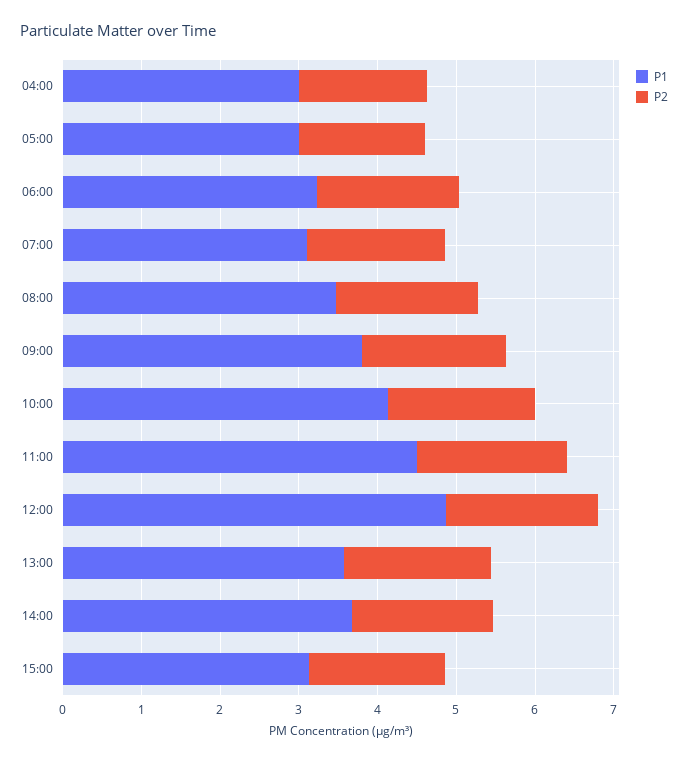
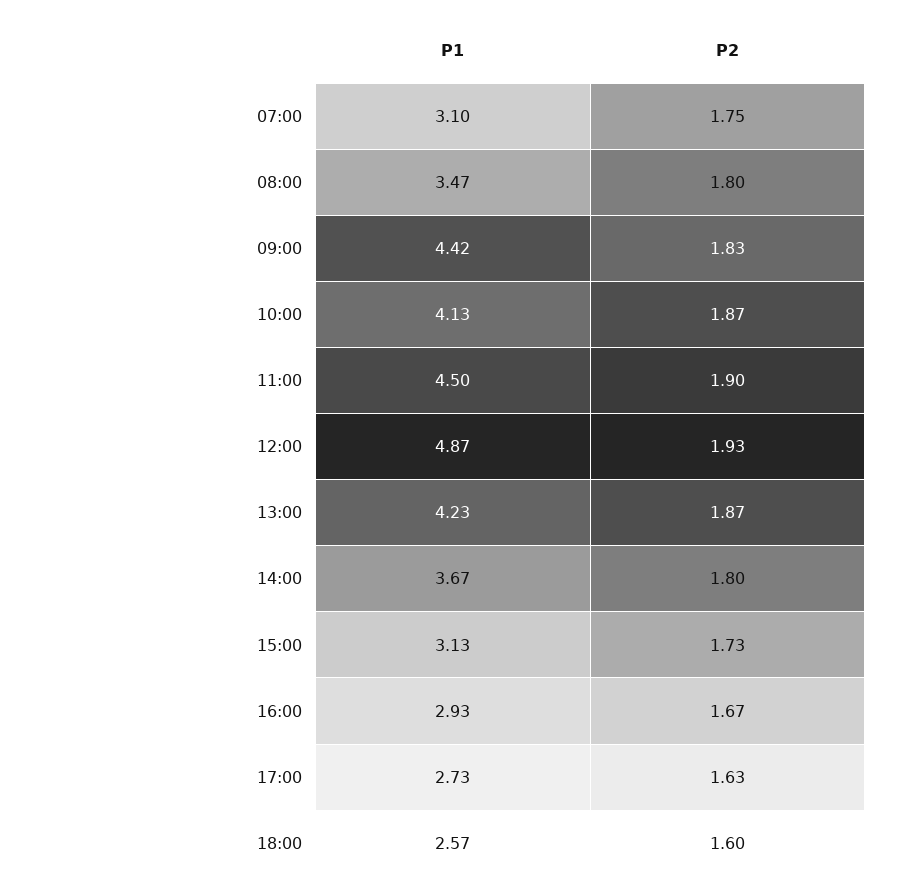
P1, 04:00: 3 -> none
P2, 04:00: 1.6 -> none
P1, 05:00: 3 -> none
P2, 05:00: 1.6 -> none
P1, 06:00: 3.2 -> none
P2, 06:00: 1.8 -> none
P1, 09:00: 3.8 -> 4.42
P1, 13:00: 3.6 -> 4.23
P1, 16:00: none -> 2.93
P2, 16:00: none -> 1.67
P1, 17:00: none -> 2.73
P2, 17:00: none -> 1.63
P1, 18:00: none -> 2.57
P2, 18:00: none -> 1.6

